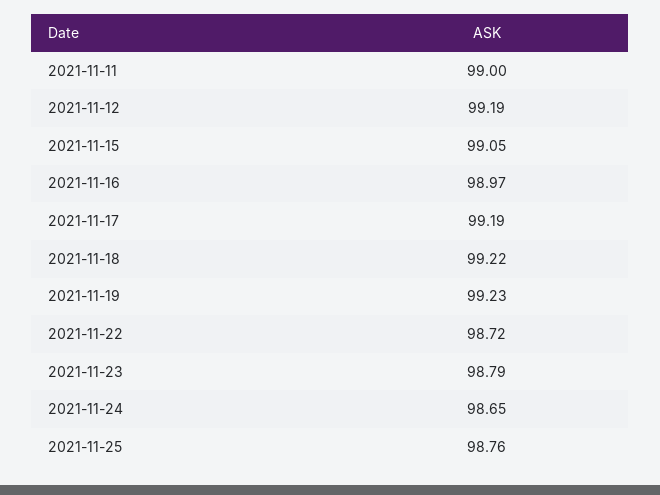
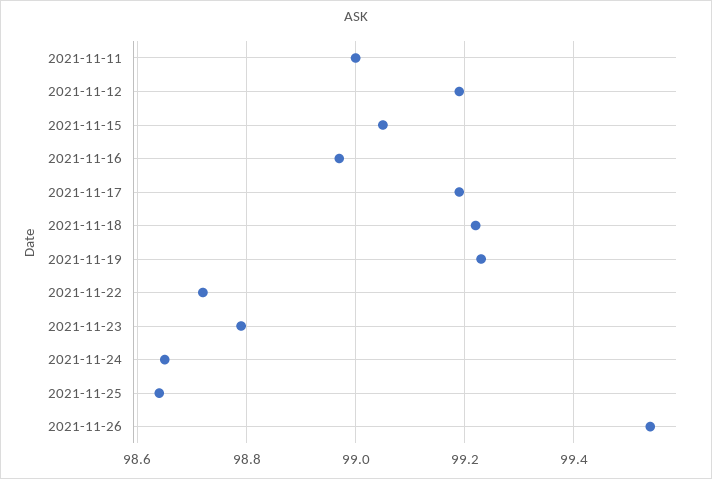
2021-11-25: 98.76 -> 98.65
2021-11-26: none -> 99.55

